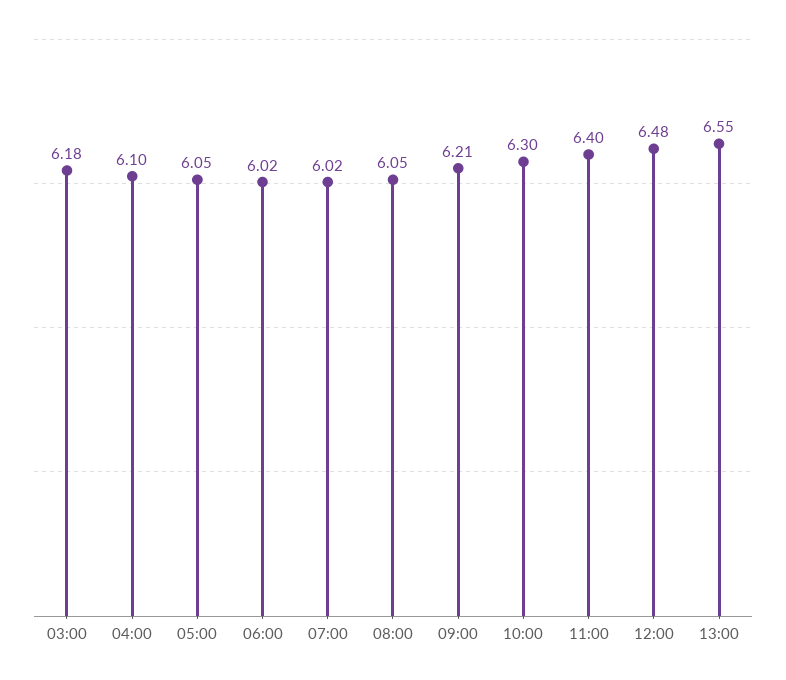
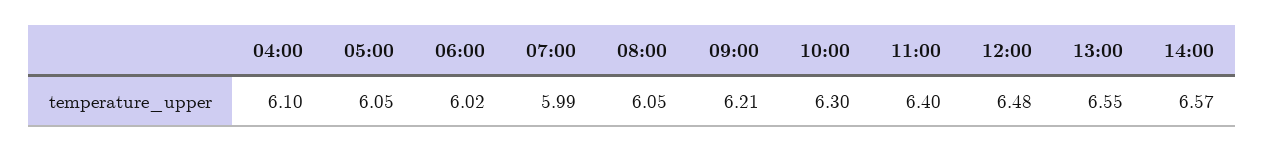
03:00: 6.18 -> none
07:00: 6.02 -> 5.99
14:00: none -> 6.57

